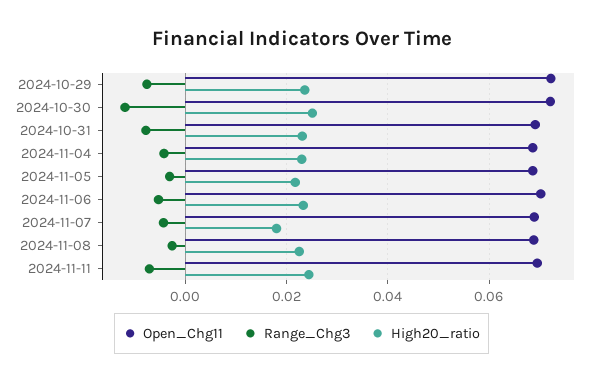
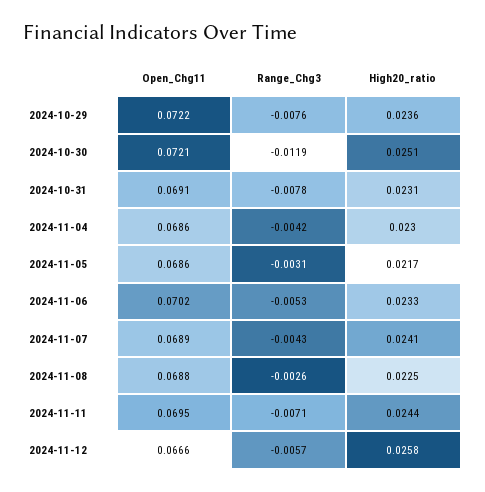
High20_ratio, 2024-11-07: 0.018 -> 0.0241
Open_Chg11, 2024-11-12: none -> 0.0666
Range_Chg3, 2024-11-12: none -> -0.0057
High20_ratio, 2024-11-12: none -> 0.0258

